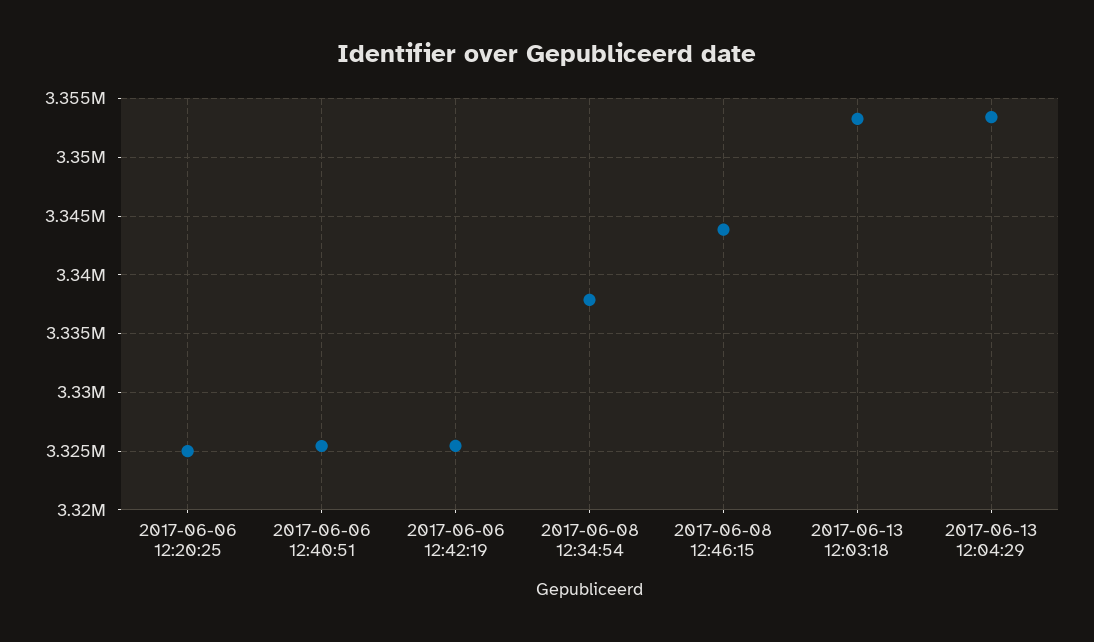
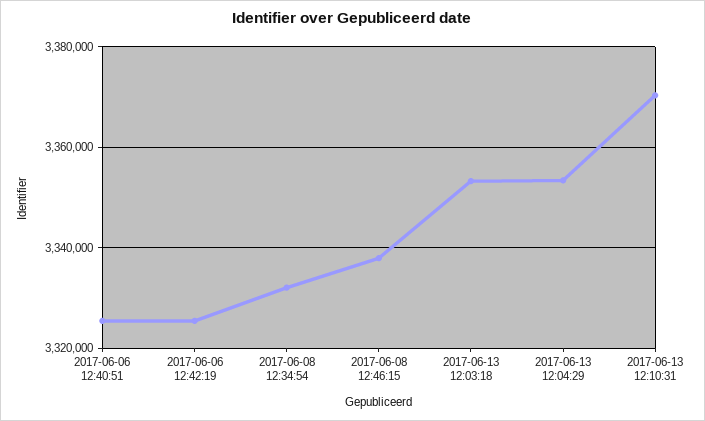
2017-06-06 12:20:25: 3325000 -> none
2017-06-08 12:34:54: 3338000 -> 3332000
2017-06-08 12:46:15: 3344000 -> 3338000
2017-06-13 12:10:31: none -> 3370000

